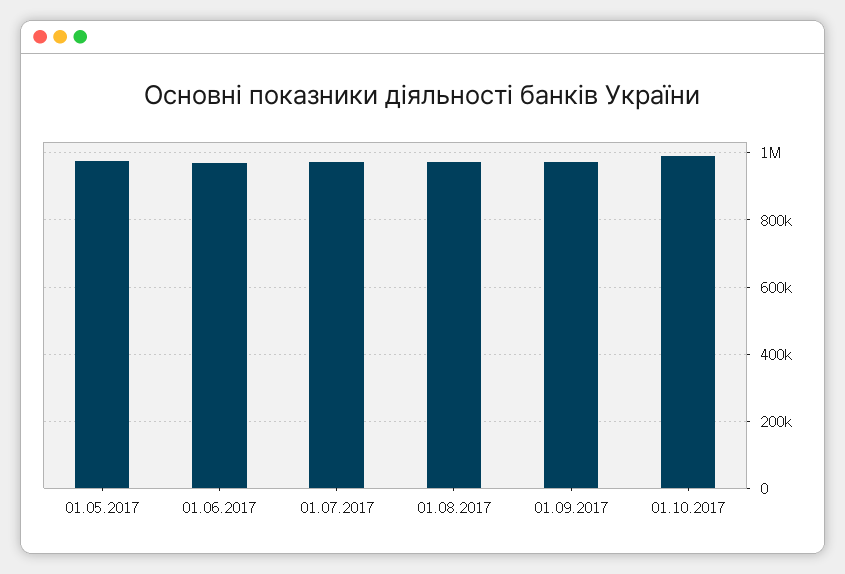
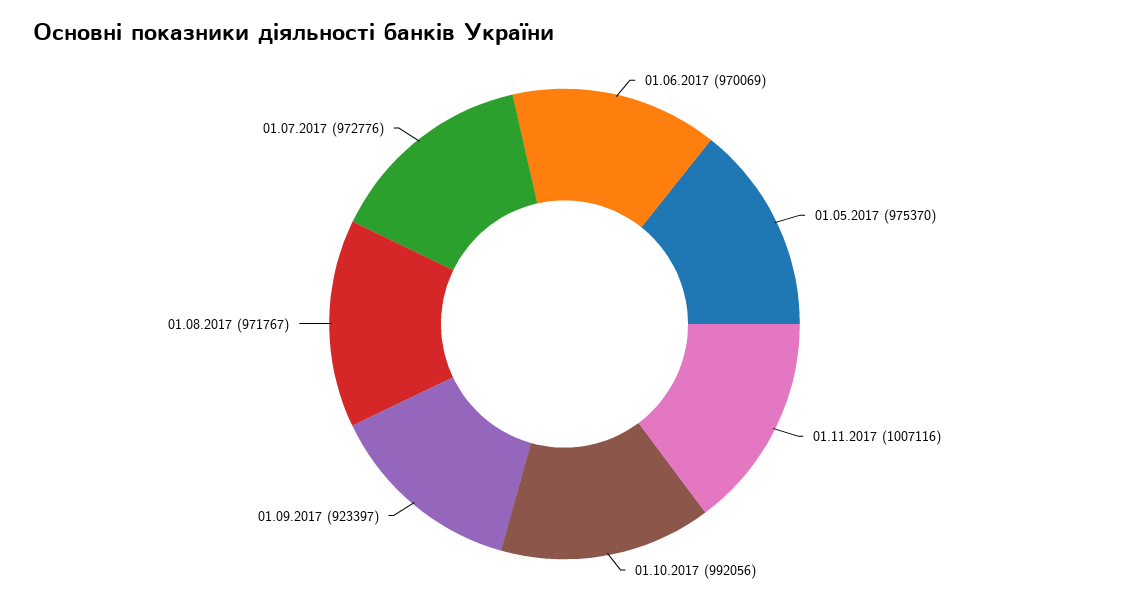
01.09.2017: 980000 -> 923397
01.11.2017: none -> 1007116

